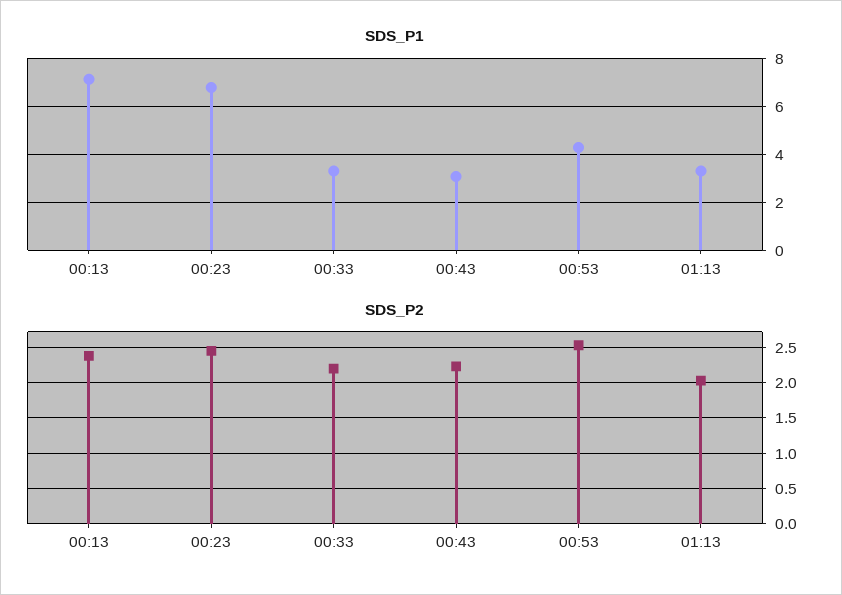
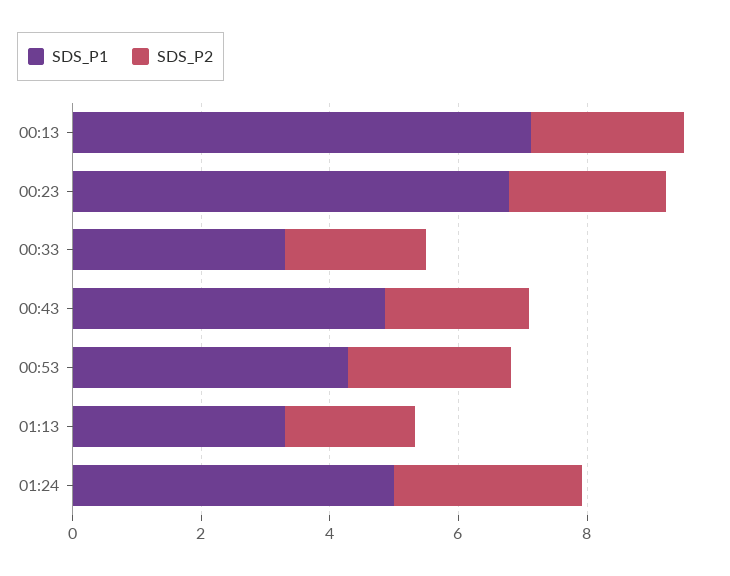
SDS_P1, 00:43: 3 -> 5
SDS_P1, 01:24: none -> 5
SDS_P2, 01:24: none -> 3

